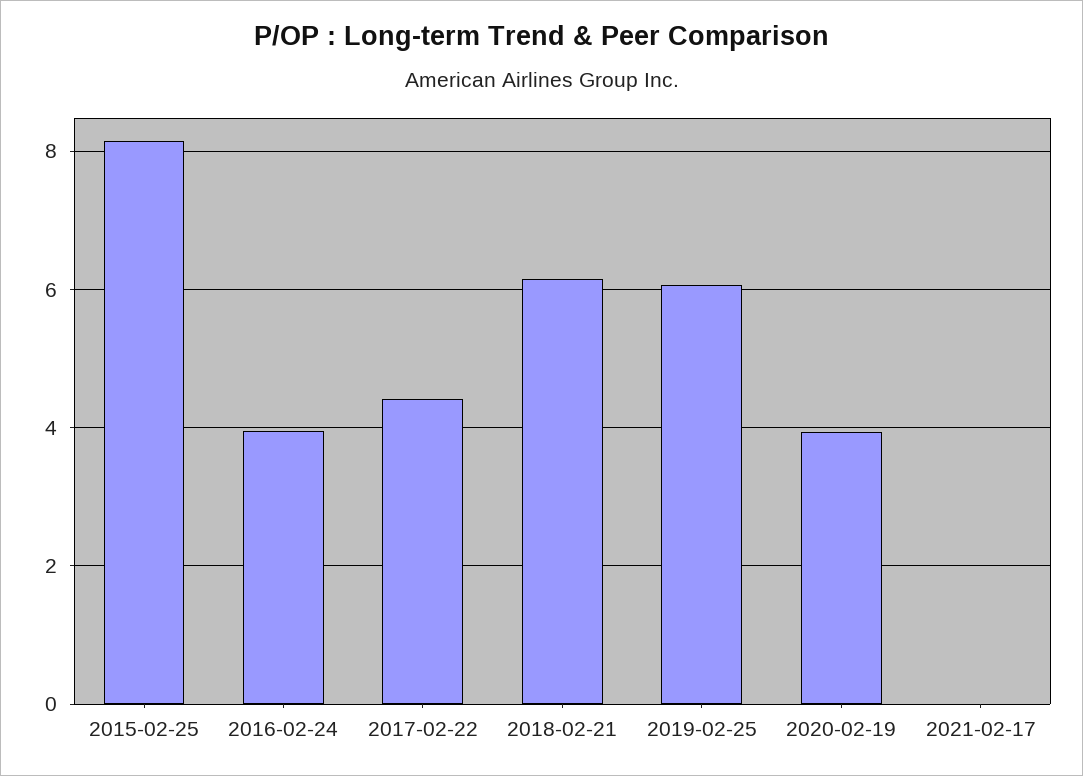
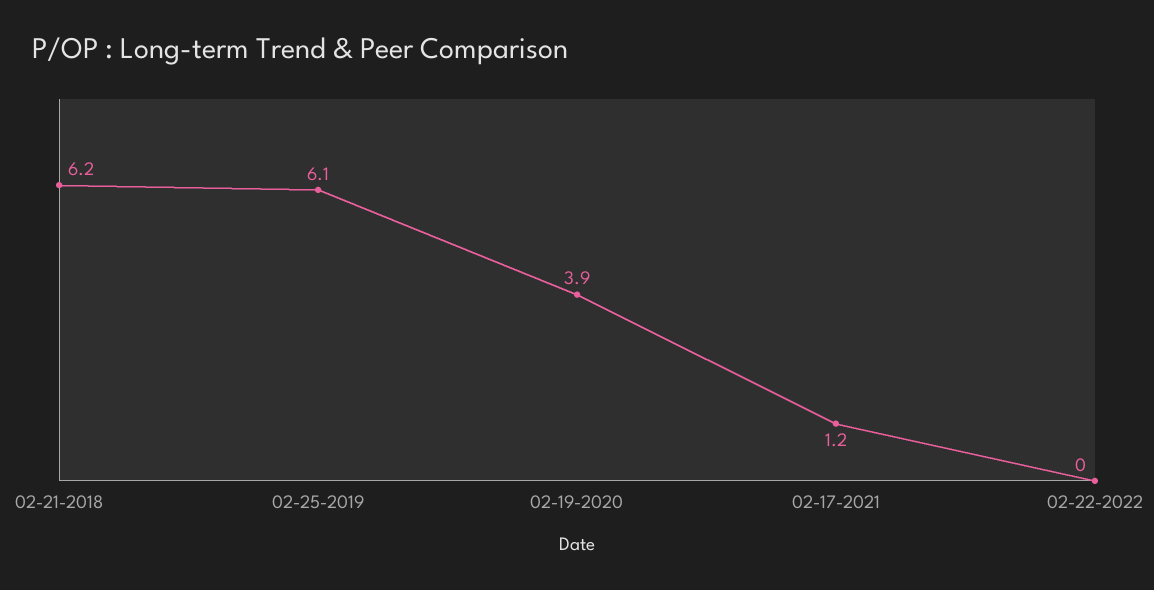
2015-02-25: 8.2 -> none
2016-02-24: 4 -> none
2017-02-22: 4.4 -> none
2021-02-17: 0 -> 1.2
02-22-2022: none -> 0

